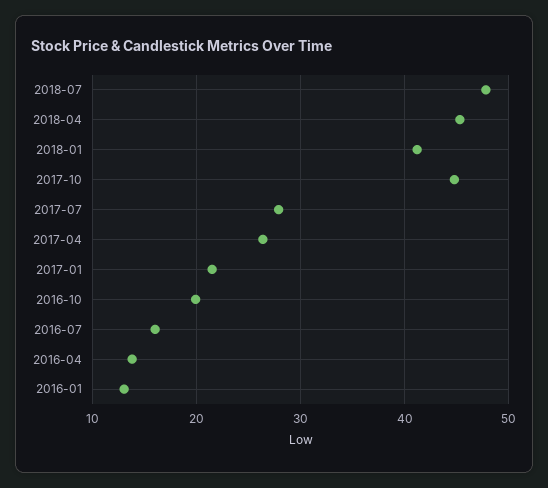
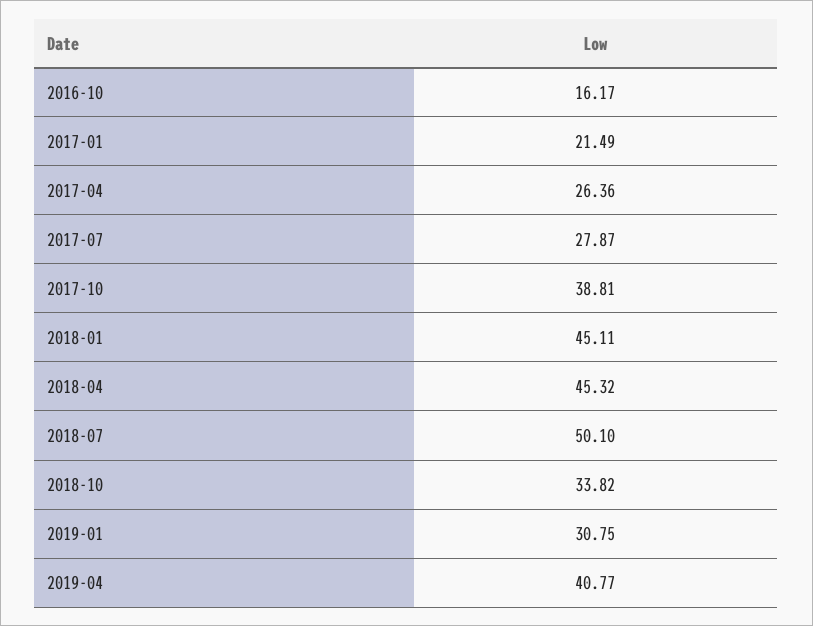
2018-07: 48 -> 50.1
2018-01: 41 -> 45.11
2017-10: 45 -> 38.81
2016-10: 20 -> 16.17
2016-07: 16 -> none
2016-04: 14 -> none
2016-01: 13 -> none
2018-10: none -> 33.82
2019-01: none -> 30.75
2019-04: none -> 40.77

